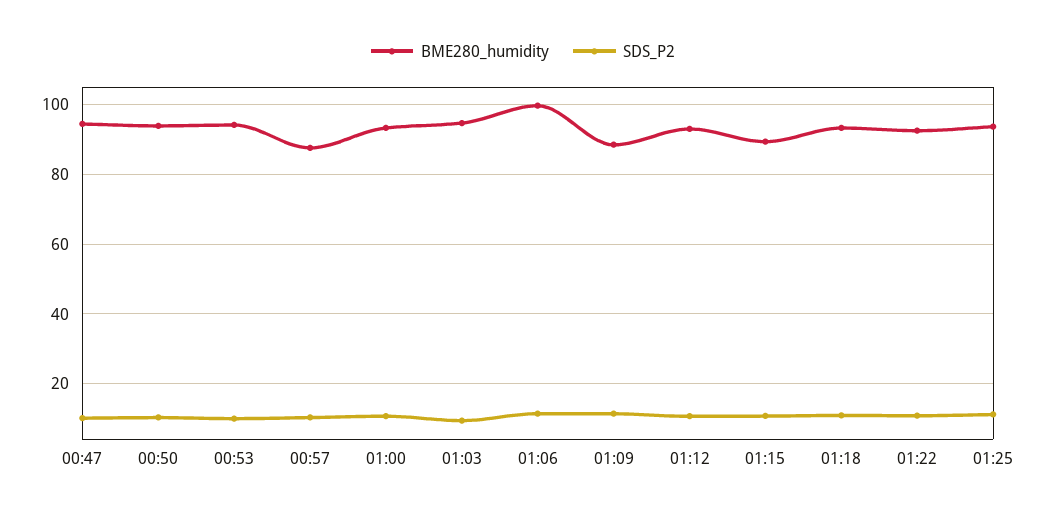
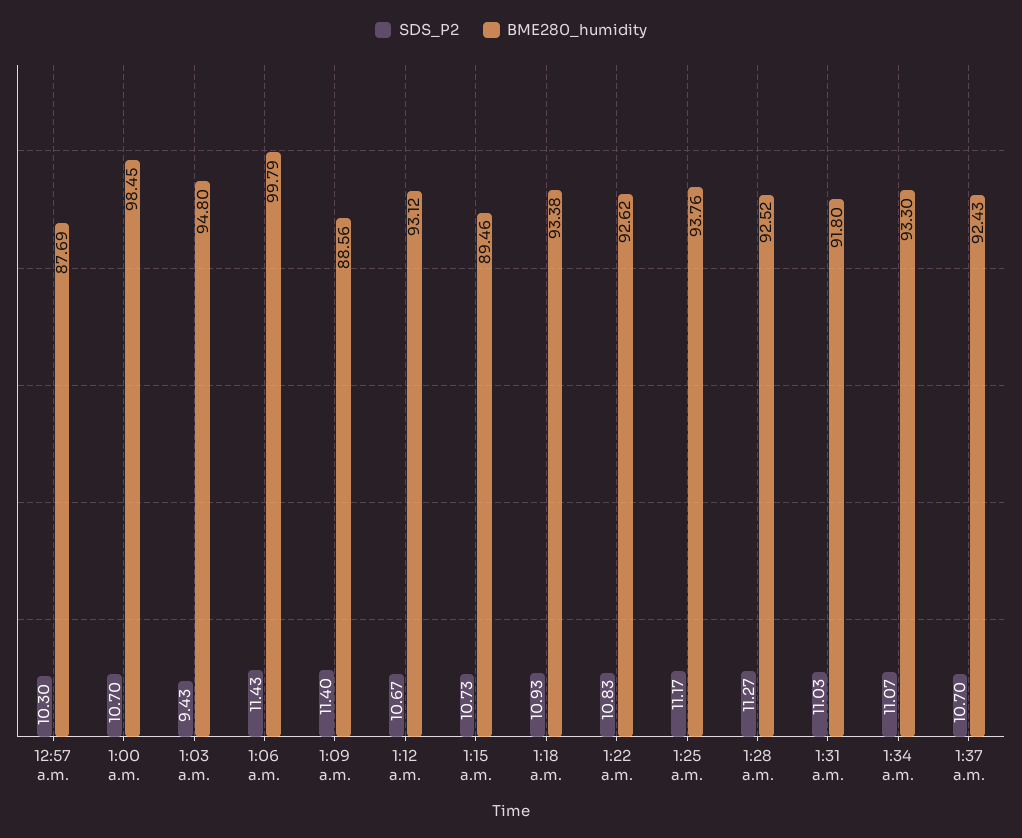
BME280_humidity, 00:47: 94 -> none
SDS_P2, 00:47: 10 -> none
BME280_humidity, 00:50: 94 -> none
SDS_P2, 00:50: 10 -> none
BME280_humidity, 00:53: 94 -> none
SDS_P2, 00:53: 10 -> none
BME280_humidity, 01:00: 94 -> 98.45
SDS_P2, 1:28 a.m.: none -> 11.27
BME280_humidity, 1:28 a.m.: none -> 92.52
SDS_P2, 1:31 a.m.: none -> 11.03
BME280_humidity, 1:31 a.m.: none -> 91.8
SDS_P2, 1:34 a.m.: none -> 11.07
BME280_humidity, 1:34 a.m.: none -> 93.3
SDS_P2, 1:37 a.m.: none -> 10.7
BME280_humidity, 1:37 a.m.: none -> 92.43

